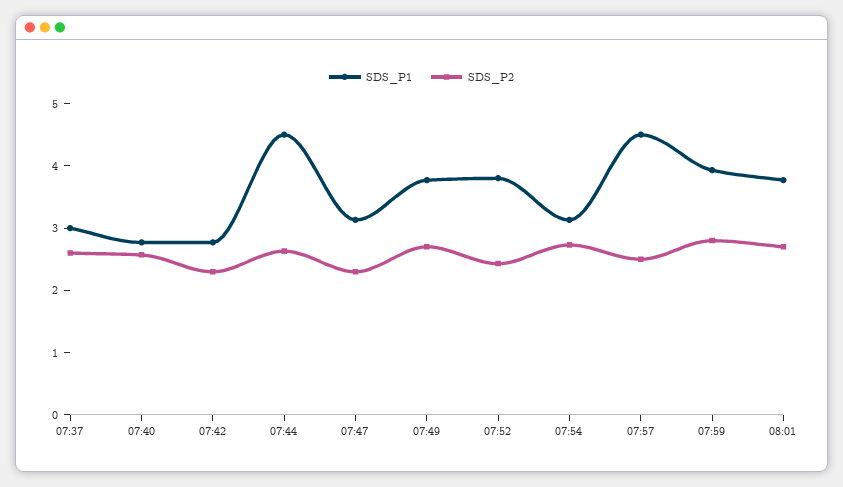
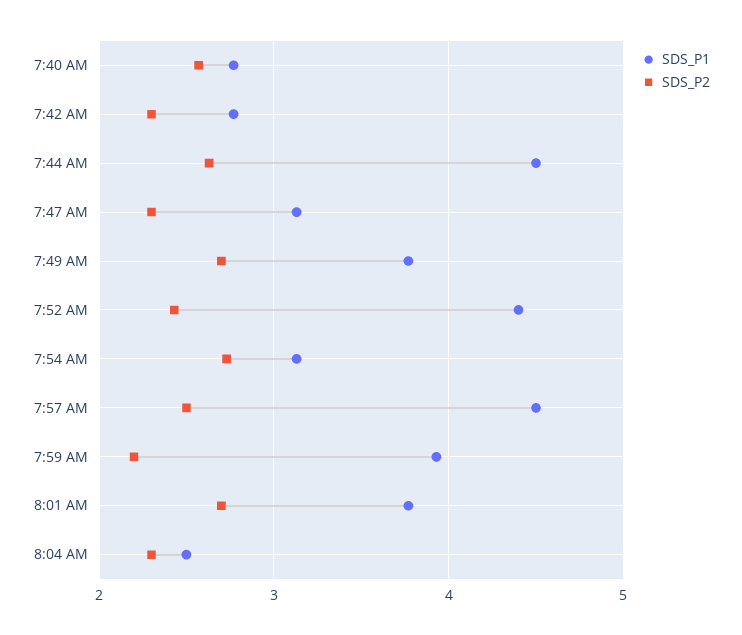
SDS_P1, 07:37: 3 -> none
SDS_P2, 07:37: 2.6 -> none
SDS_P1, 07:52: 3.8 -> 4.4
SDS_P2, 07:59: 2.8 -> 2.2
SDS_P1, 8:04 AM: none -> 2.5
SDS_P2, 8:04 AM: none -> 2.3

